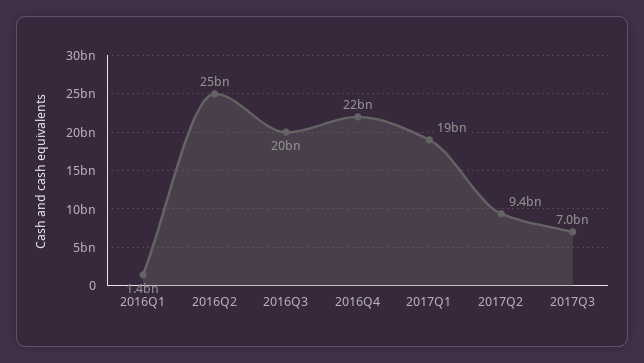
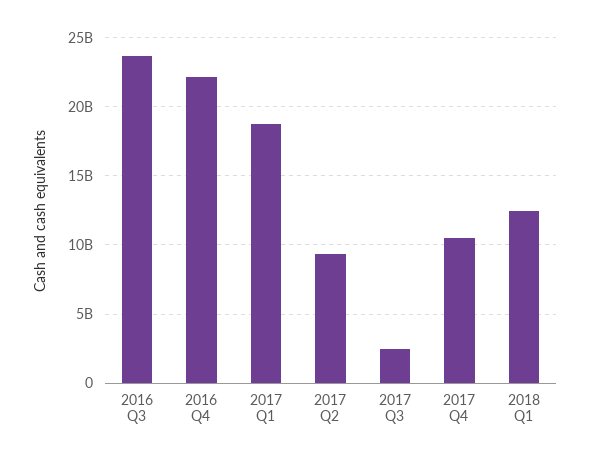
2016Q1: 1400000000 -> none
2016Q2: 25000000000 -> none
2016Q3: 20000000000 -> 23500000000
2017Q3: 7000000000 -> 2500000000
2017 Q4: none -> 10500000000
2018 Q1: none -> 12500000000

